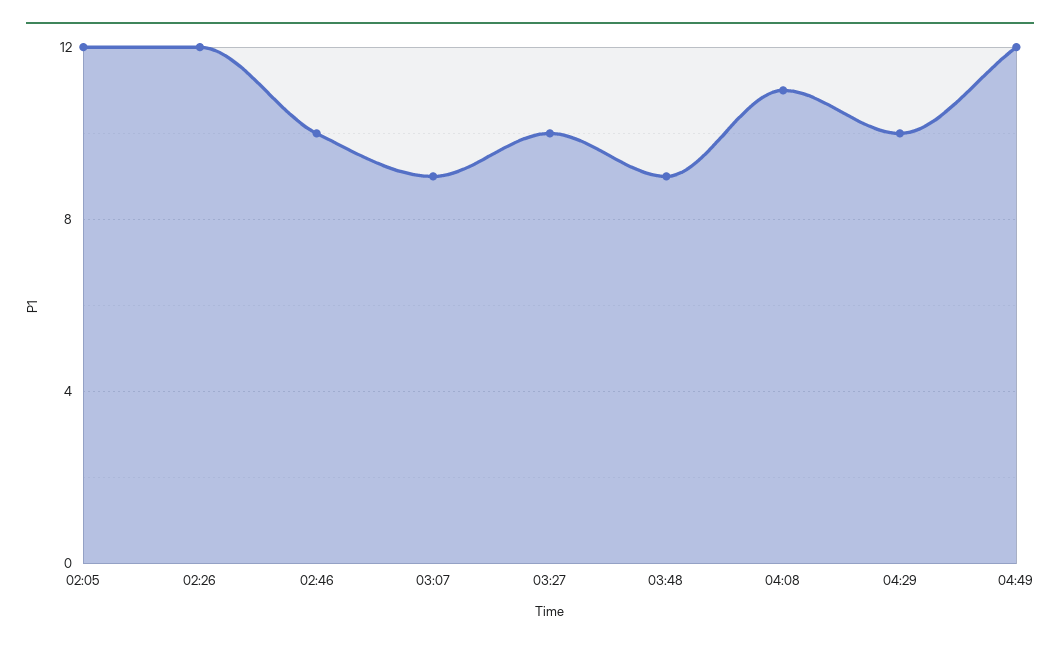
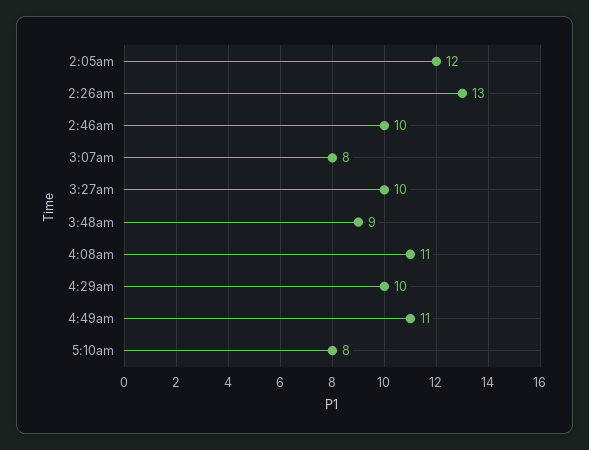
02:26: 12 -> 13
03:07: 9 -> 8
04:49: 12 -> 11
5:10am: none -> 8

